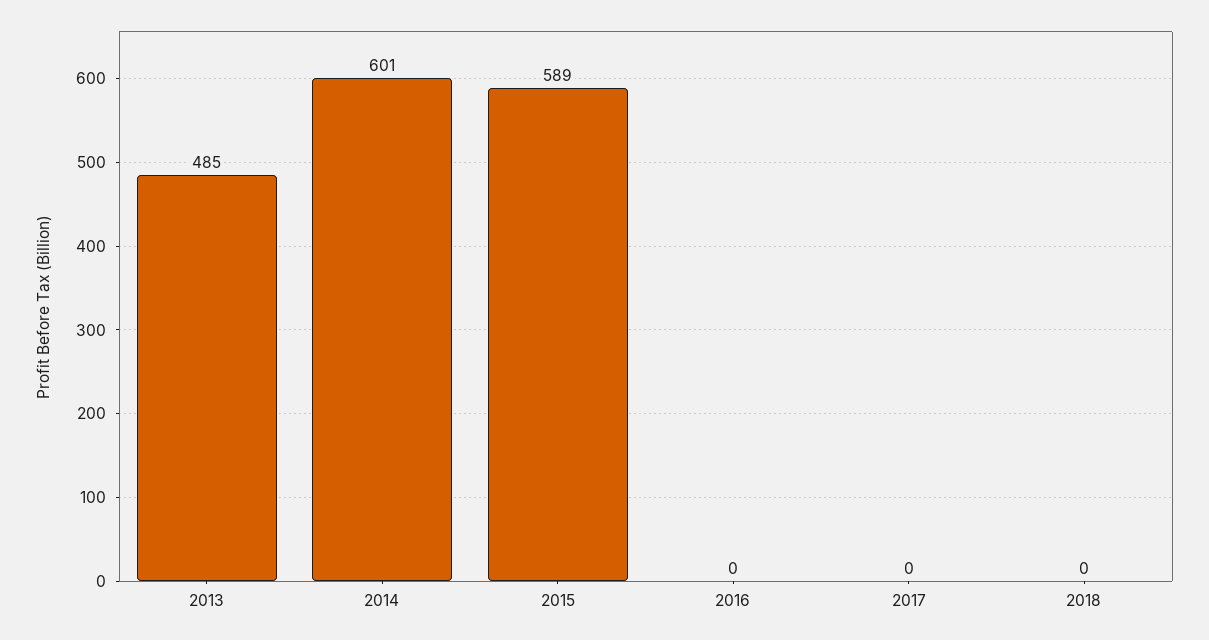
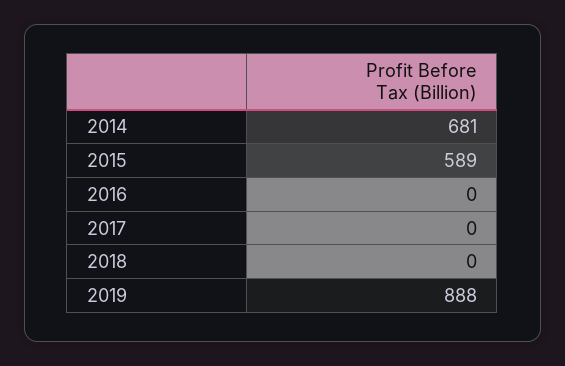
2013: 485 -> none
2014: 601 -> 681
2019: none -> 888

